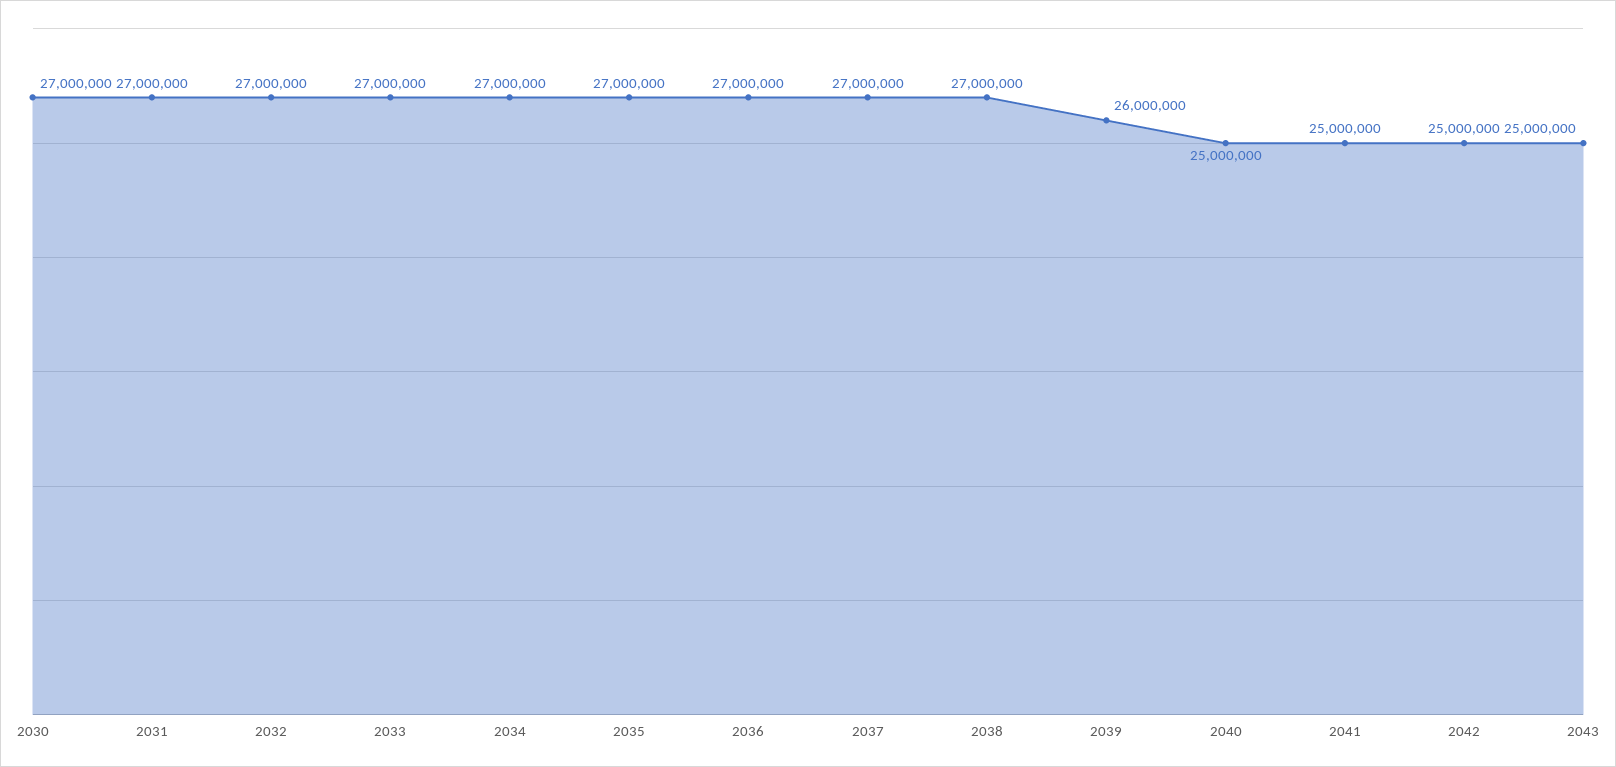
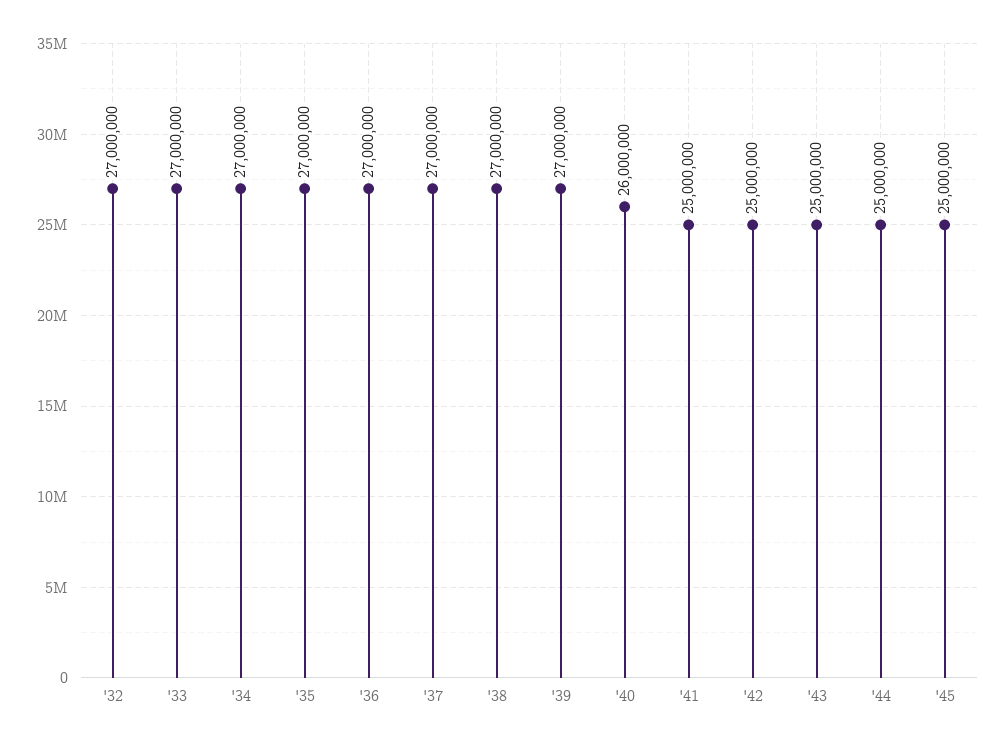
2030: 27000000 -> none
2031: 27000000 -> none
2039: 26000000 -> 27000000
2040: 25000000 -> 26000000
'44: none -> 25000000
'45: none -> 25000000

